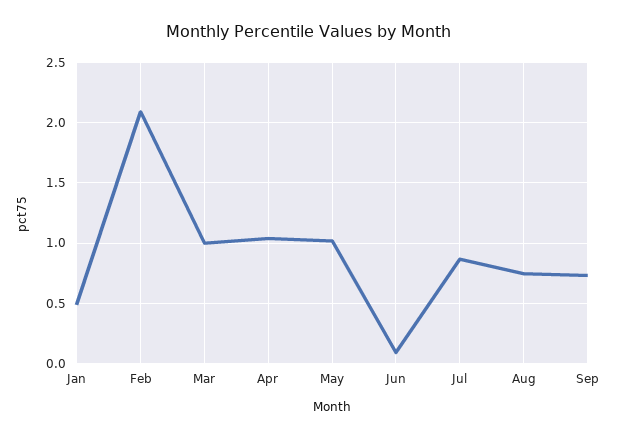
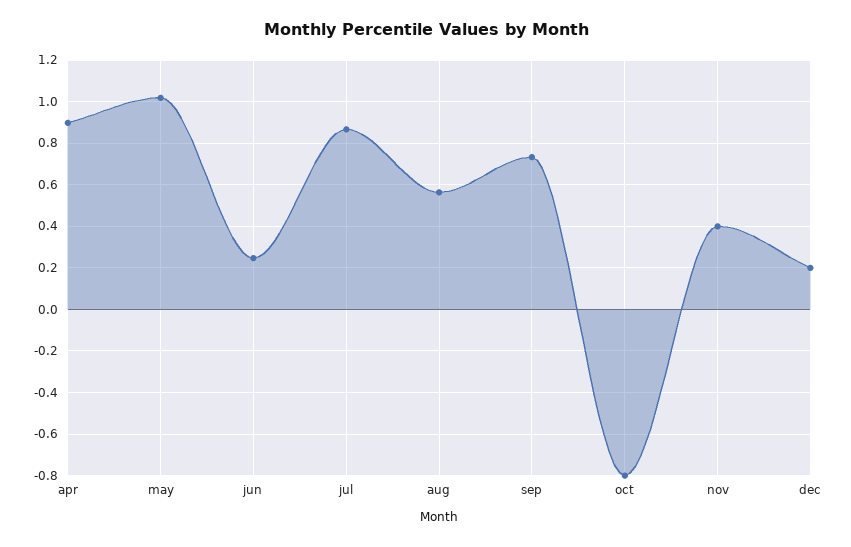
Jan: 0.5 -> none
Feb: 2.1 -> none
Mar: 1 -> none
Apr: 1.05 -> 0.9
Jun: 0.1 -> 0.25
Aug: 0.75 -> 0.55
oct: none -> -0.8
nov: none -> 0.4
dec: none -> 0.2

